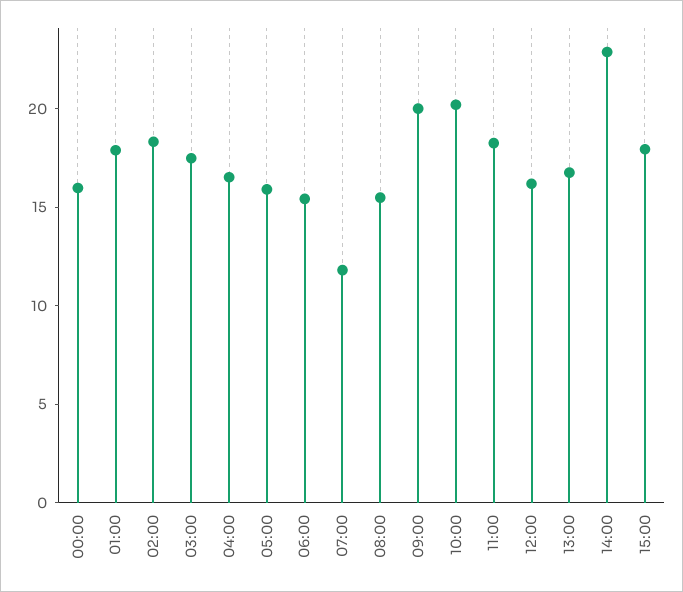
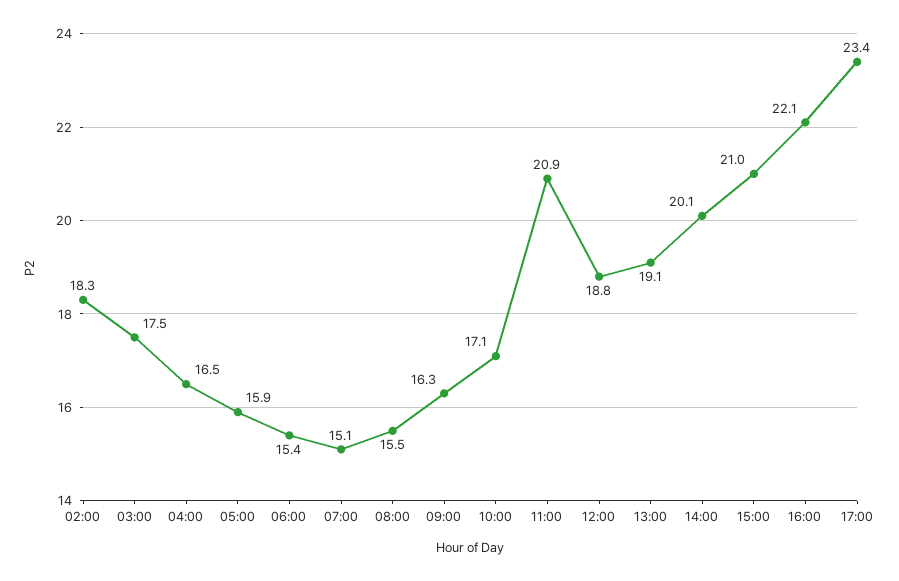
00:00: 16 -> none
01:00: 18 -> none
07:00: 12 -> 15.1
09:00: 20 -> 16.3
10:00: 20 -> 17.1
11:00: 18 -> 20.9
12:00: 16 -> 18.8
13:00: 17 -> 19.1
14:00: 23 -> 20.1
15:00: 18 -> 21
16:00: none -> 22.1
17:00: none -> 23.4

